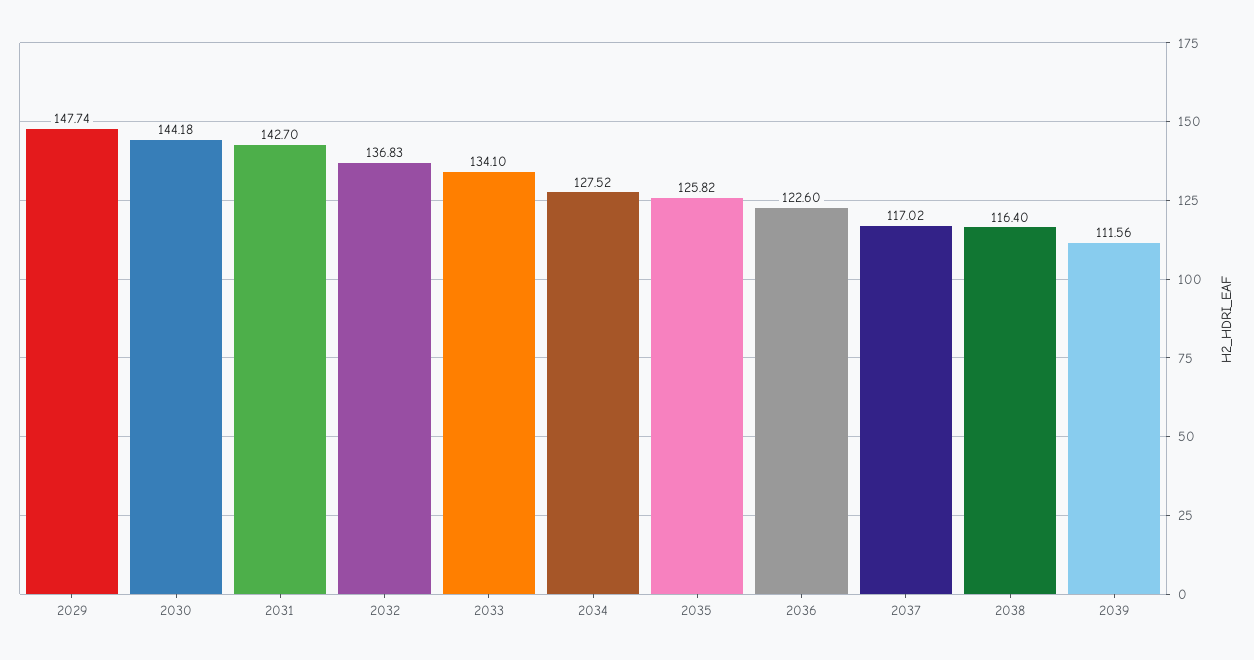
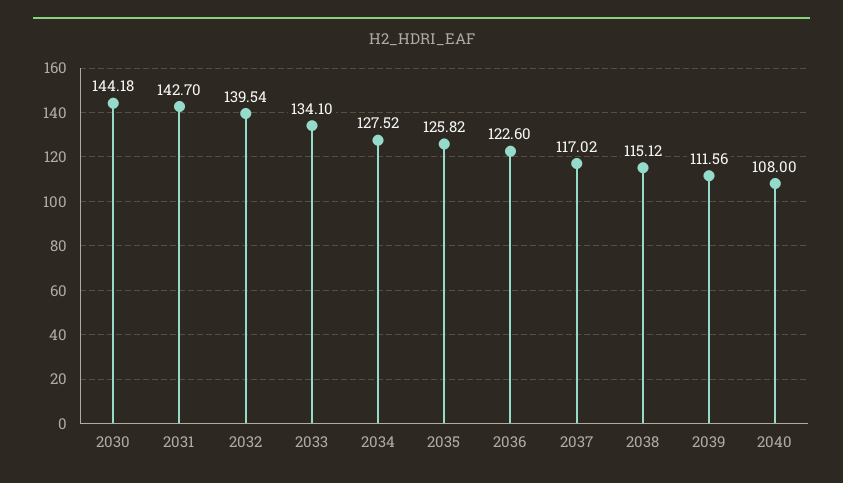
2029: 147.74 -> none
2032: 136.83 -> 139.54
2038: 116.4 -> 115.12
2040: none -> 108

